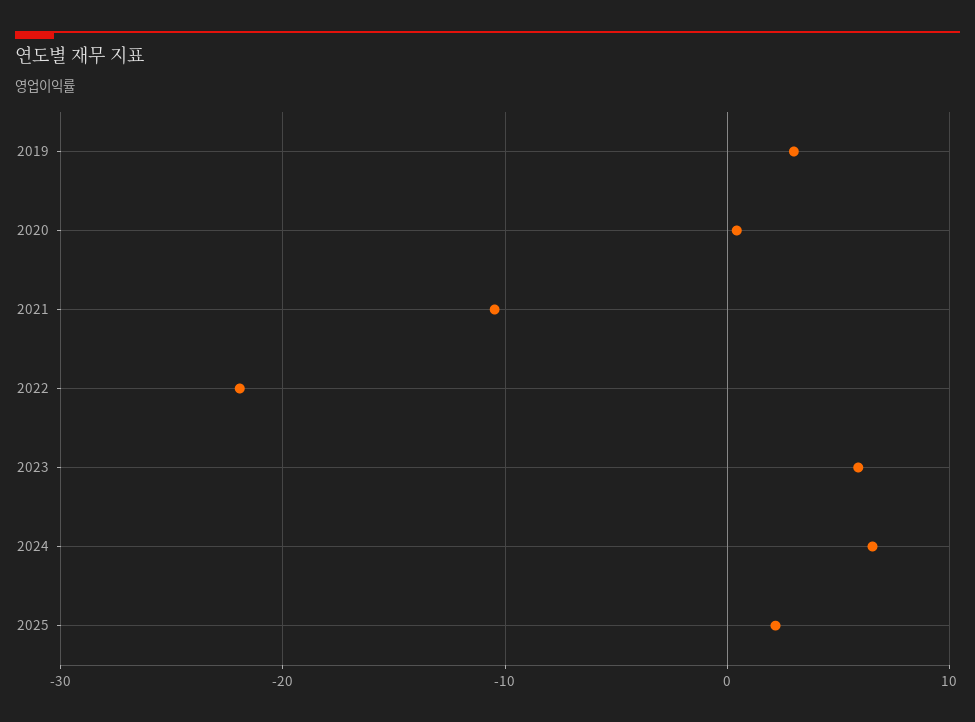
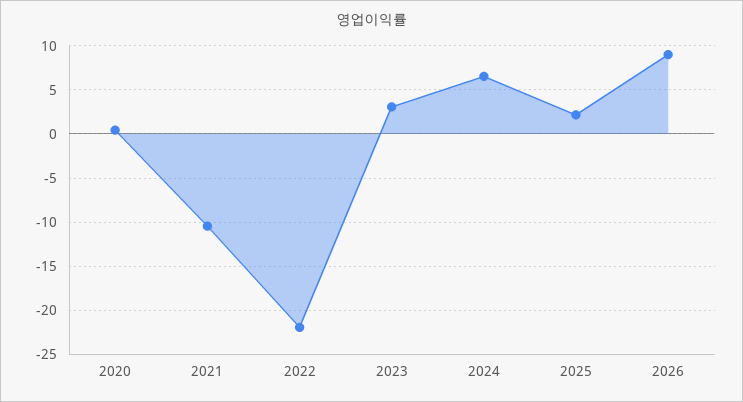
2019: 3 -> none
2023: 6 -> 3
2026: none -> 9

